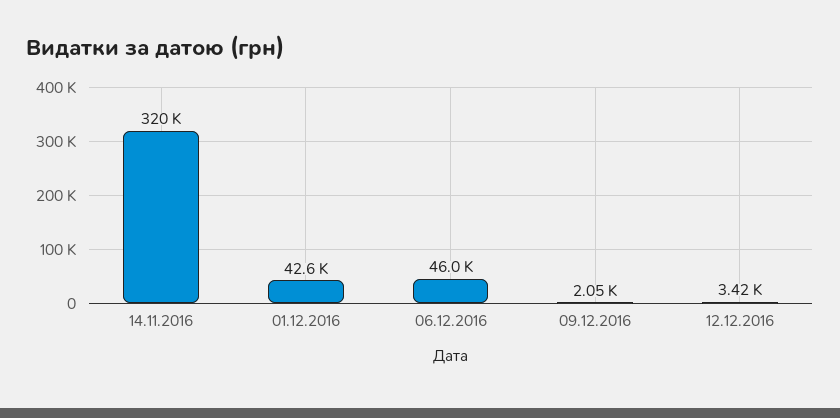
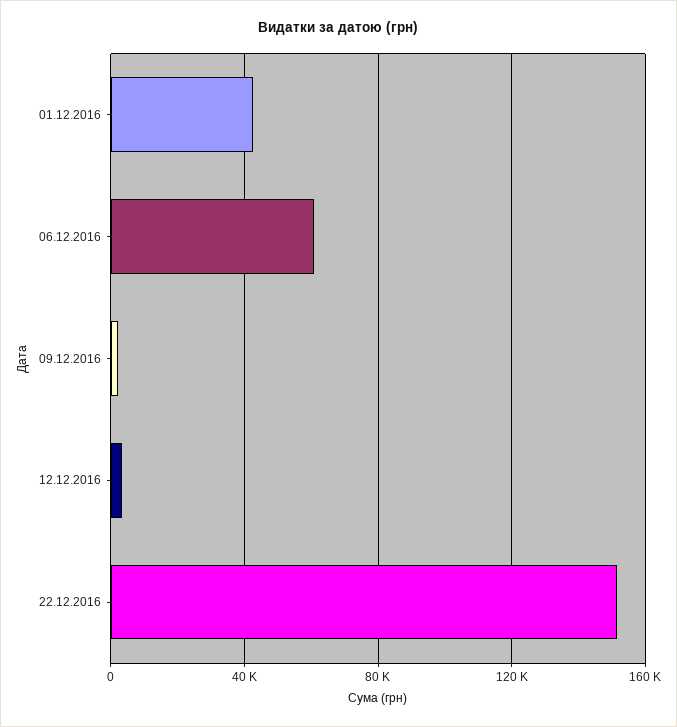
14.11.2016: 320000 -> none
06.12.2016: 46000 -> 60000
22.12.2016: none -> 150000

